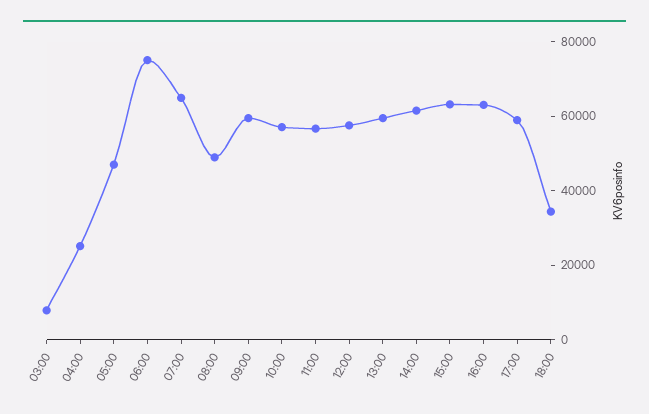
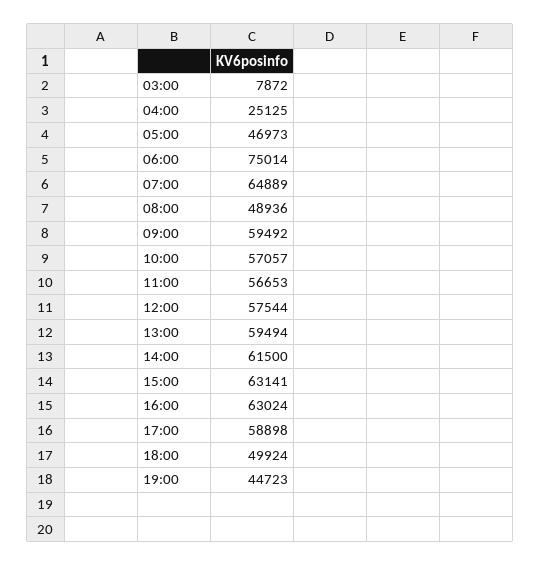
18:00: 35000 -> 49924
19:00: none -> 44723

